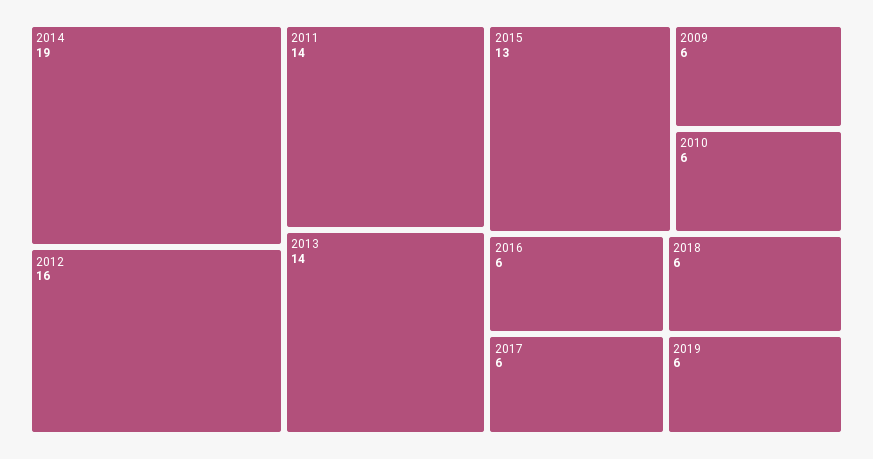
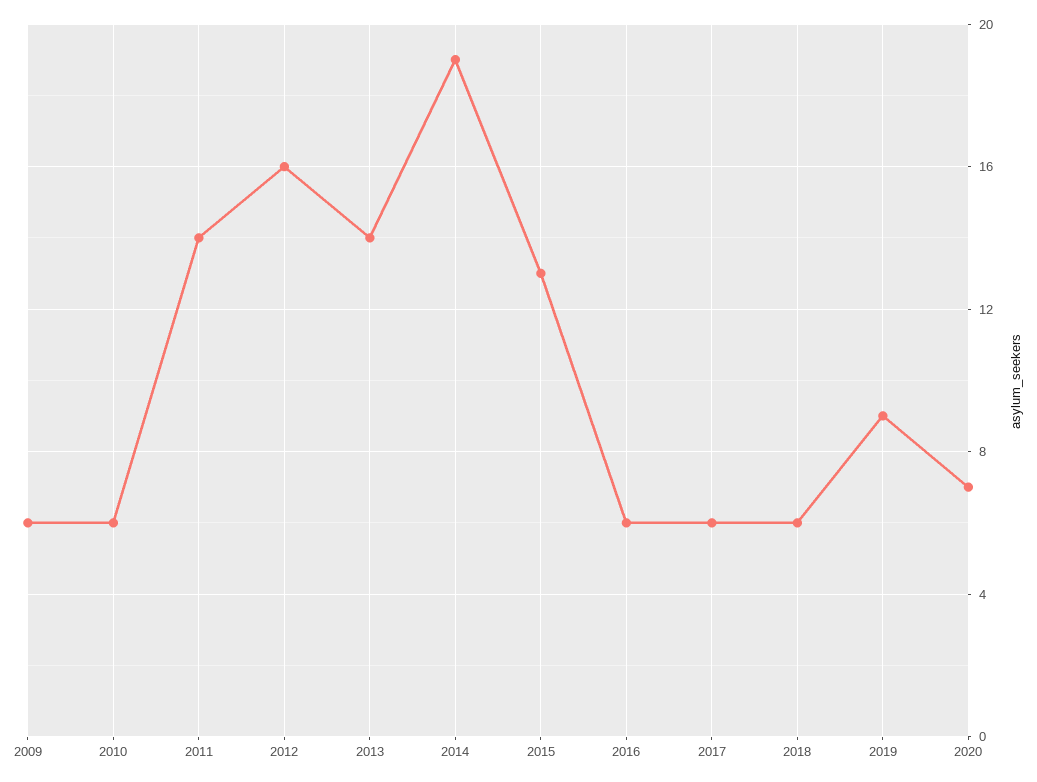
2019: 6 -> 9
2020: none -> 7

